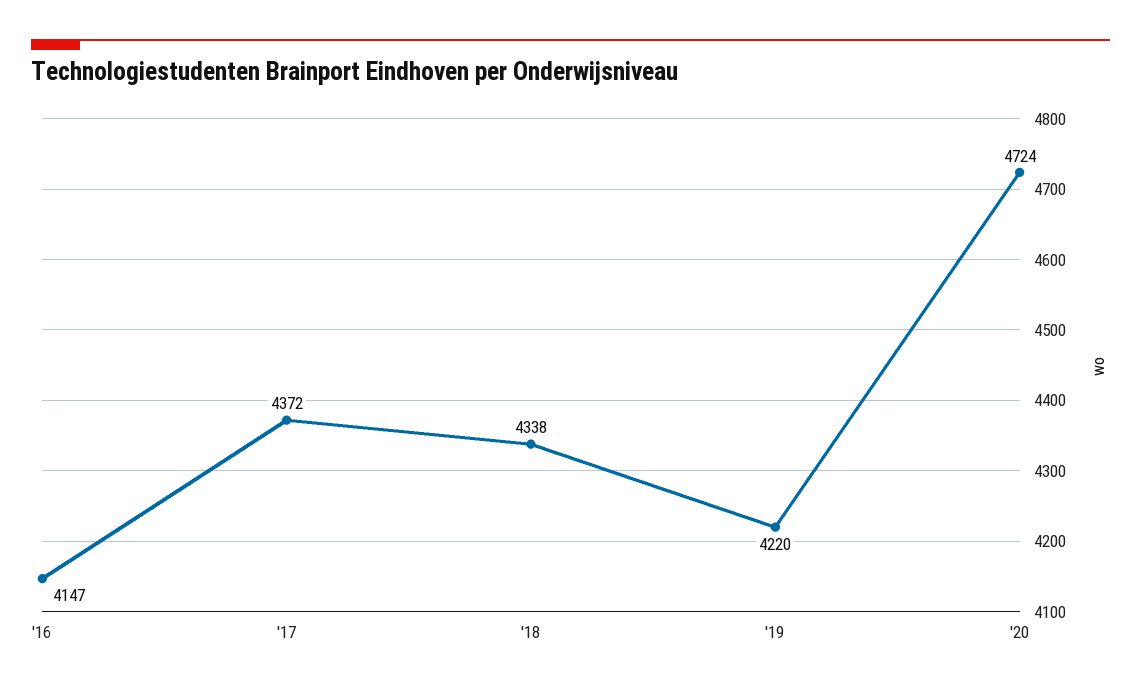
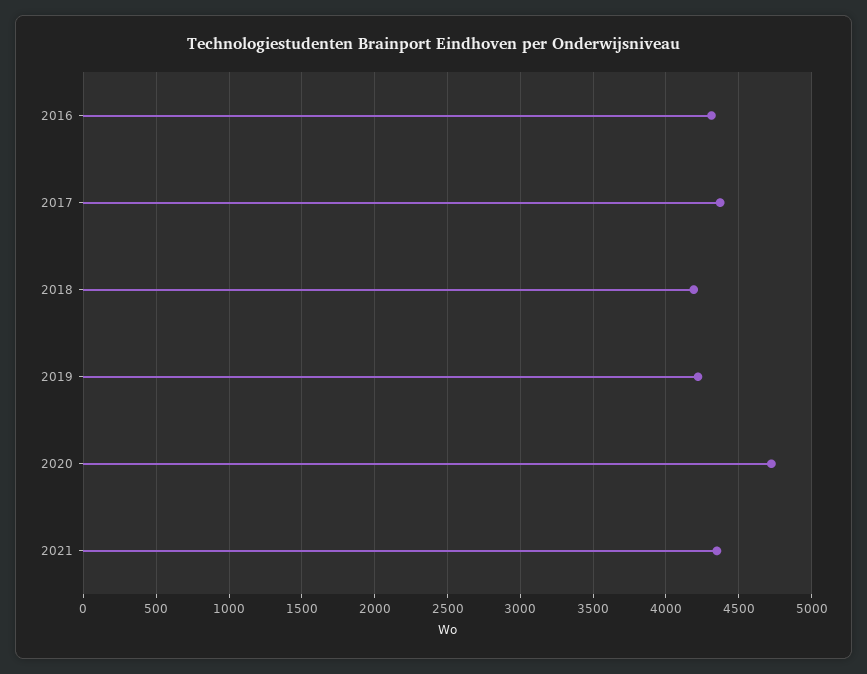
'16: 4147 -> 4300
'18: 4338 -> 4200
2021: none -> 4350

